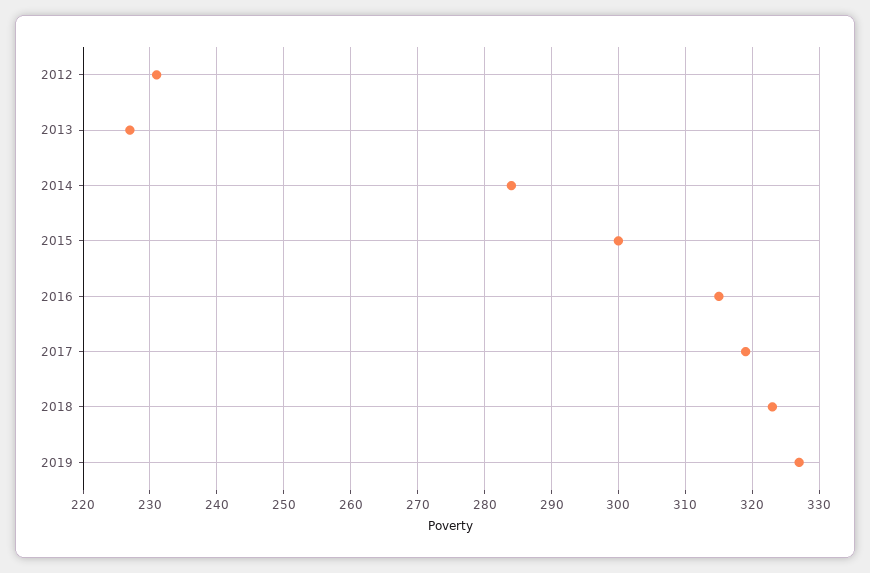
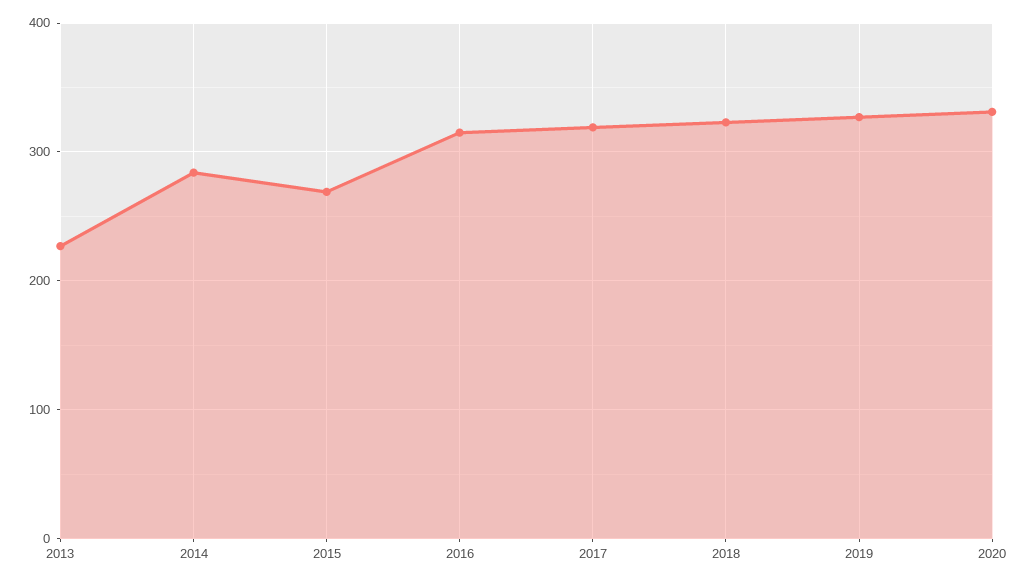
2012: 231 -> none
2015: 300 -> 270
2020: none -> 330

